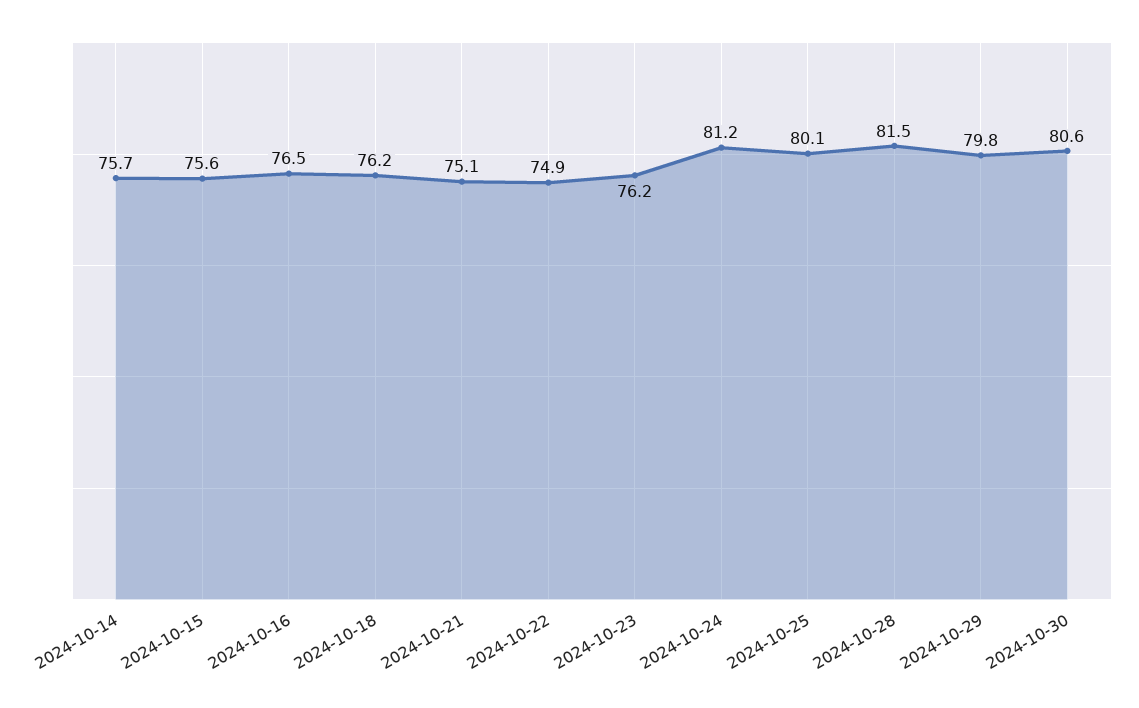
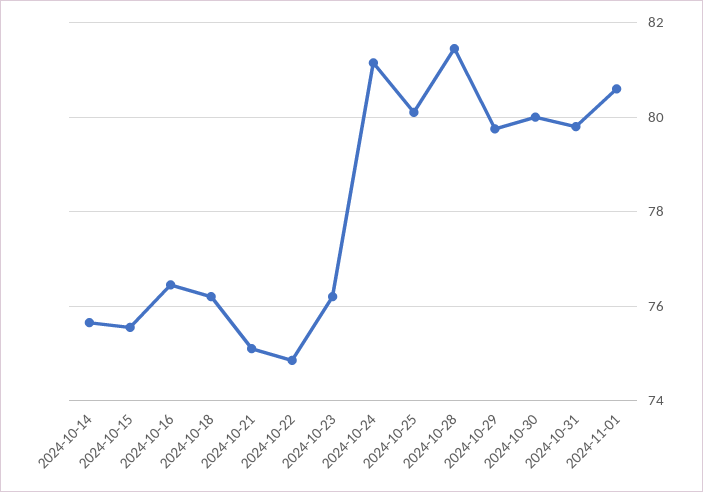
2024-10-30: 80.6 -> 80
2024-10-31: none -> 79.8
2024-11-01: none -> 80.6

